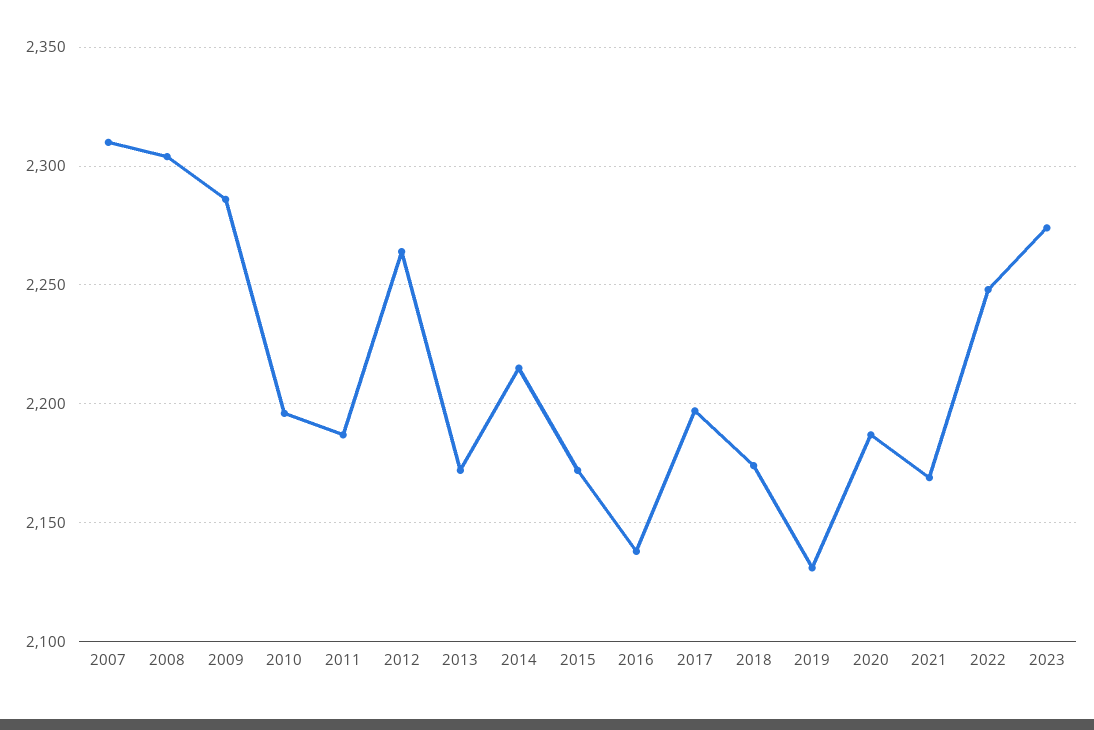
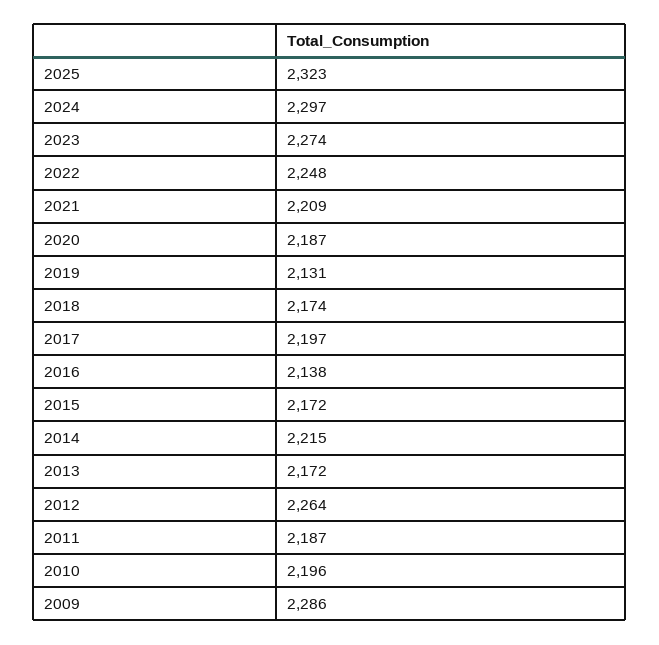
2007: 2310 -> none
2008: 2305 -> none
2021: 2170 -> 2209
2025: none -> 2323
2024: none -> 2297

